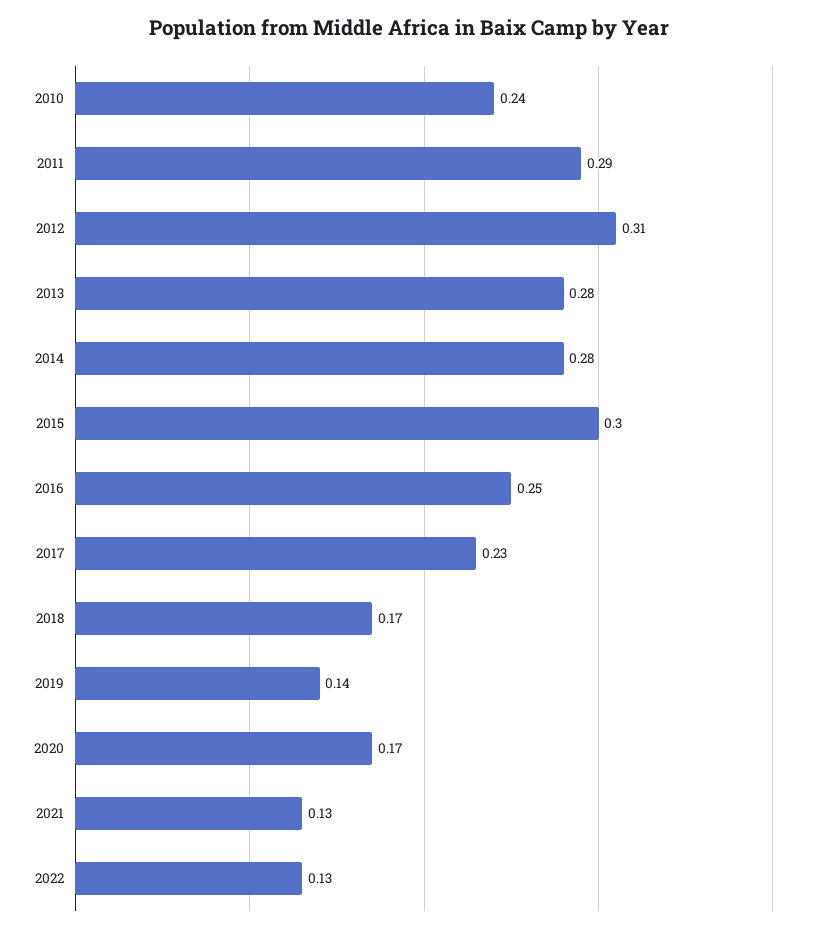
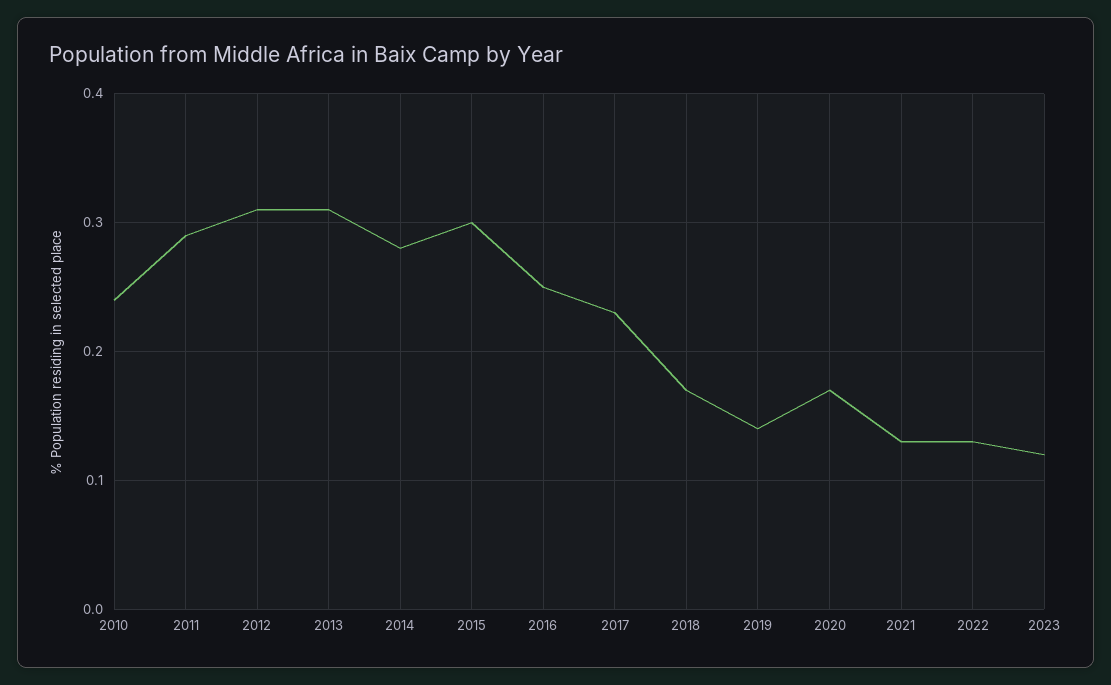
2013: 0.28 -> 0.31
2023: none -> 0.12

